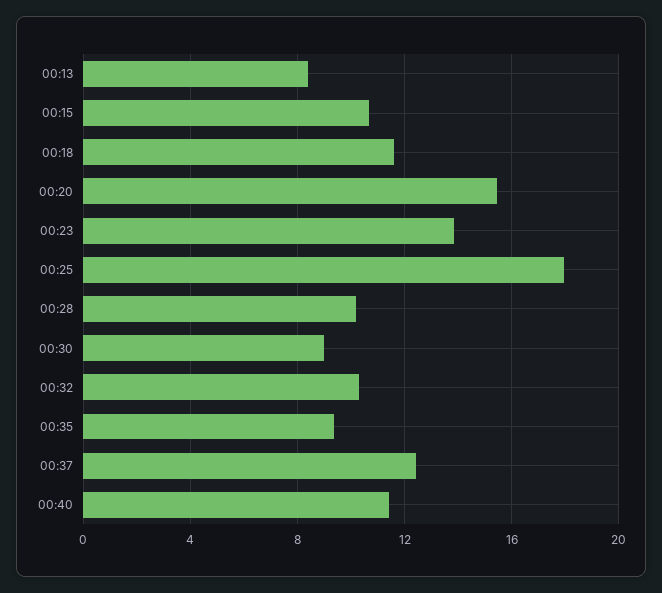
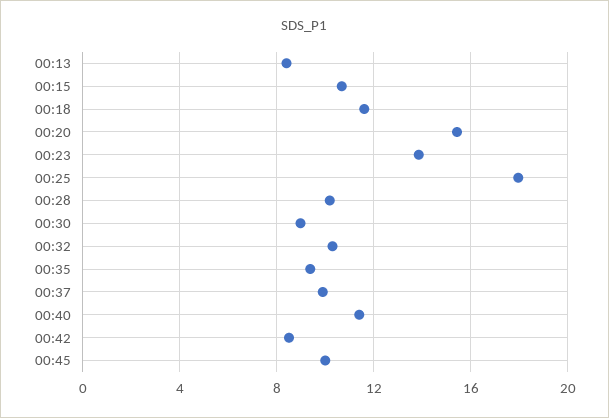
00:37: 12.5 -> 10
00:42: none -> 8.5
00:45: none -> 10

